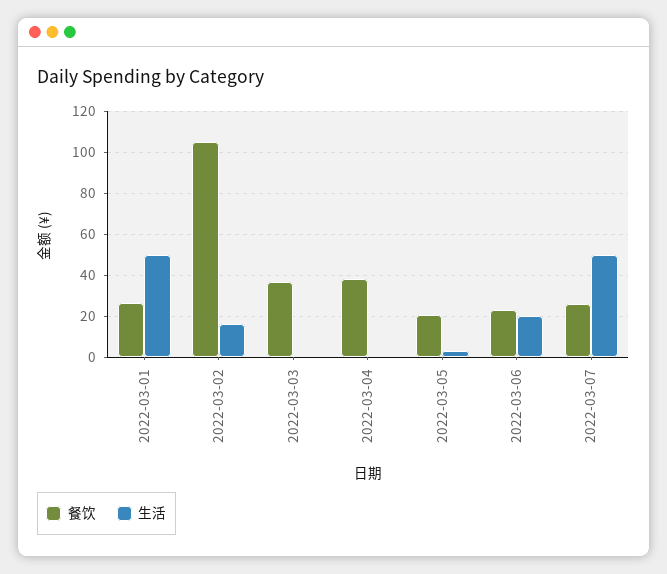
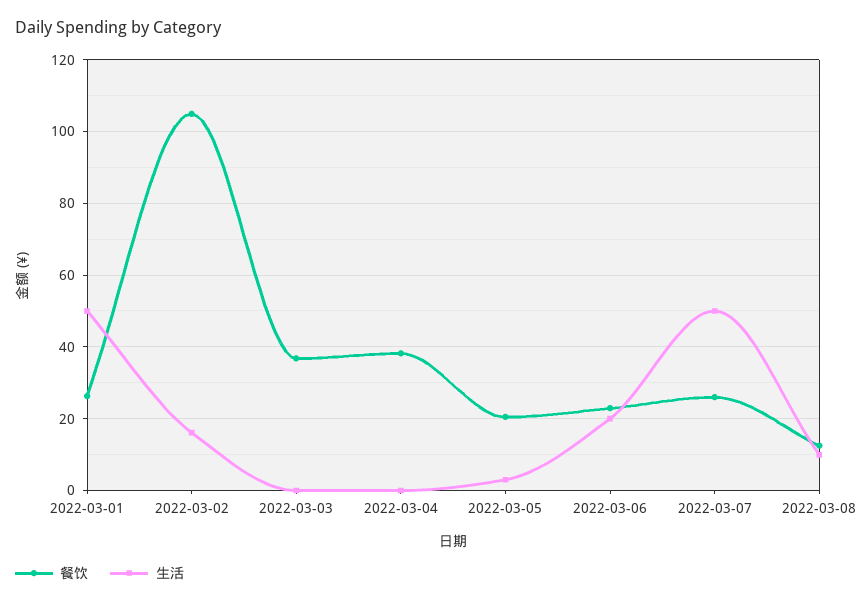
餐饮, 2022-03-08: none -> 12
生活, 2022-03-08: none -> 10

